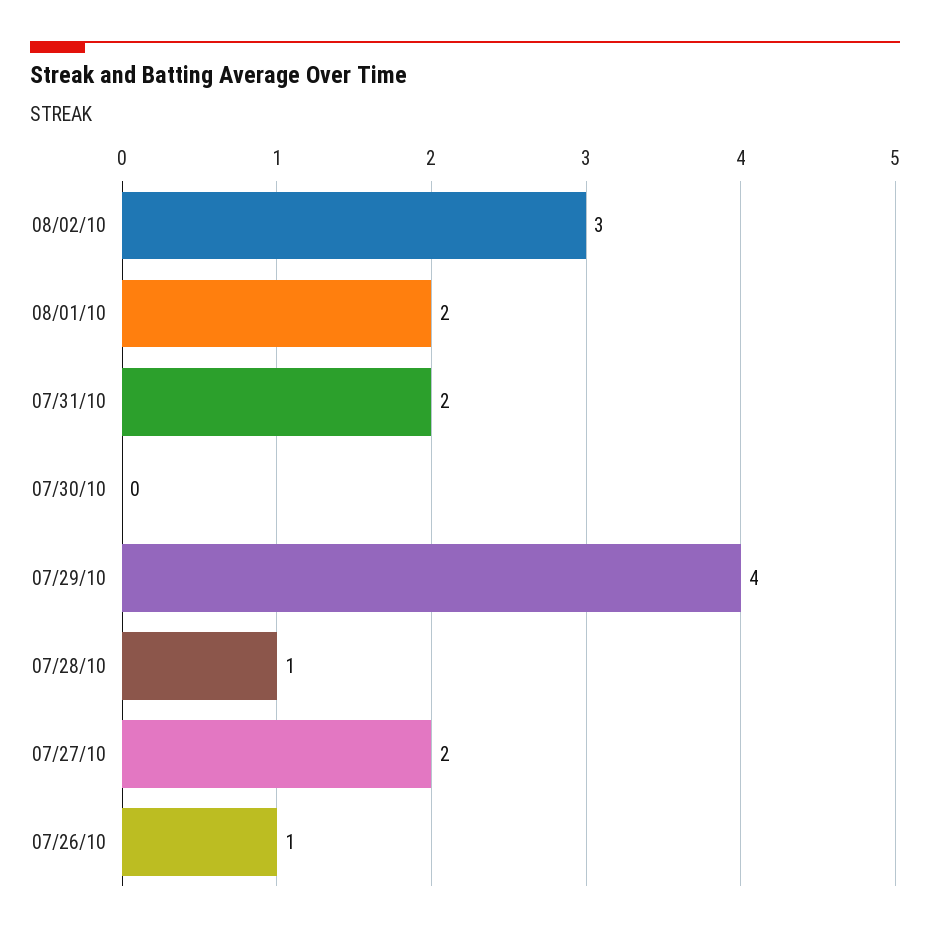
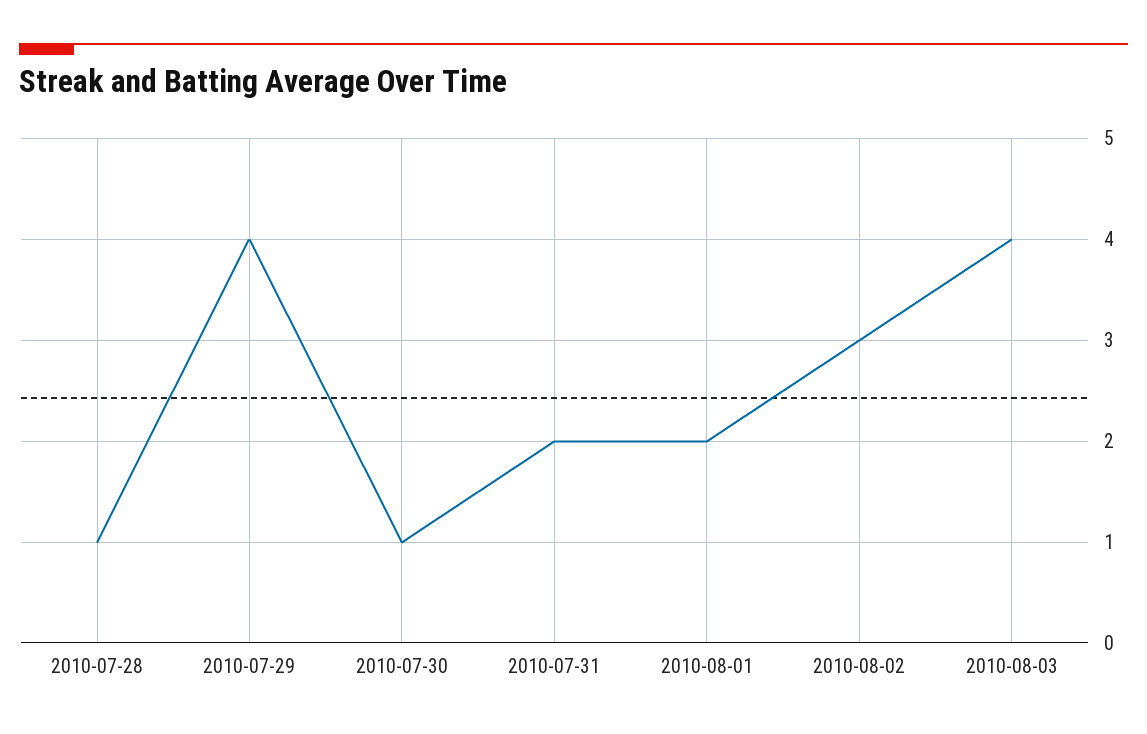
07/30/10: 0 -> 1
07/27/10: 2 -> none
07/26/10: 1 -> none
2010-08-03: none -> 4

